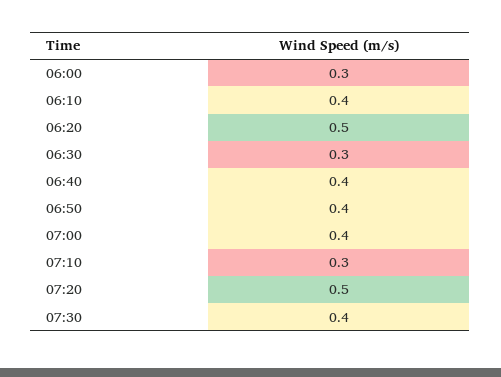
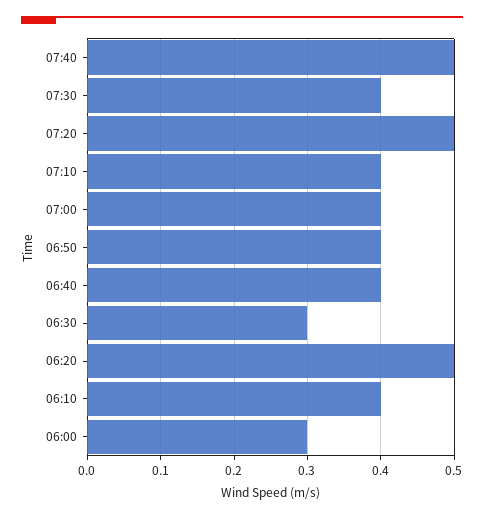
07:10: 0.3 -> 0.4
07:40: none -> 0.5

